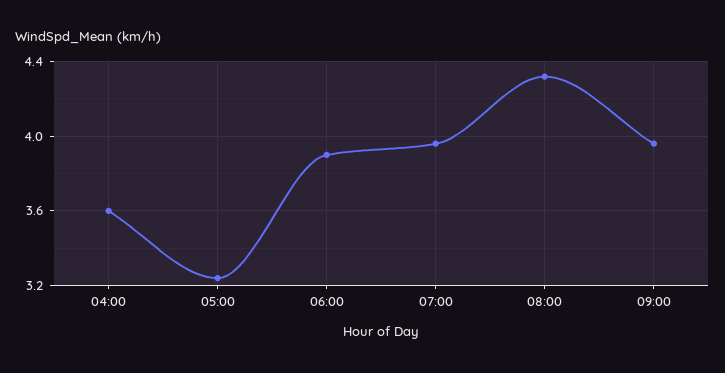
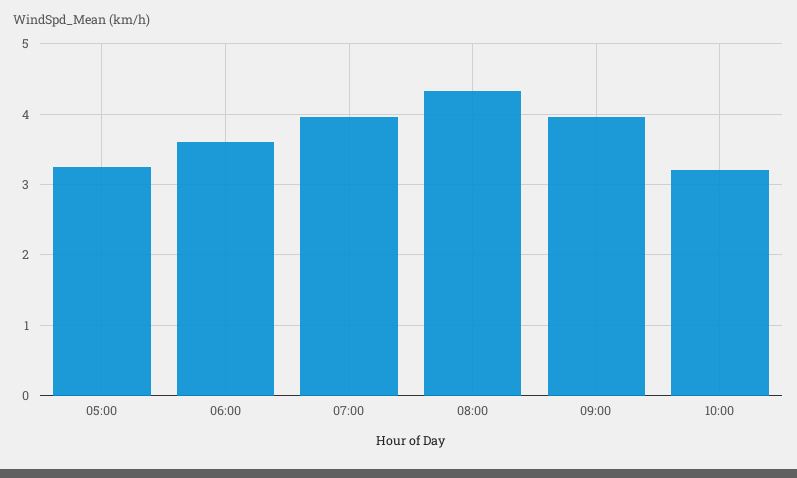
04:00: 3.6 -> none
06:00: 3.9 -> 3.6
10:00: none -> 3.2

